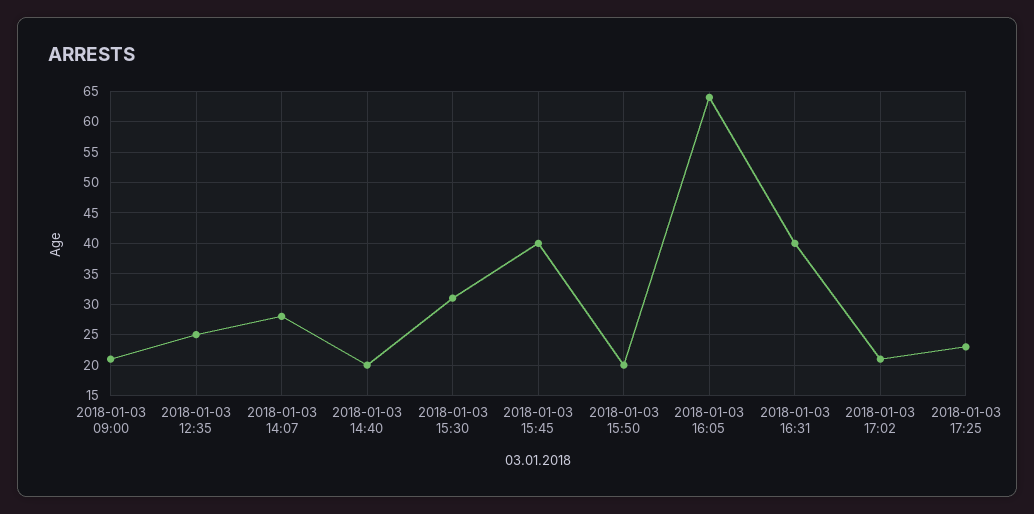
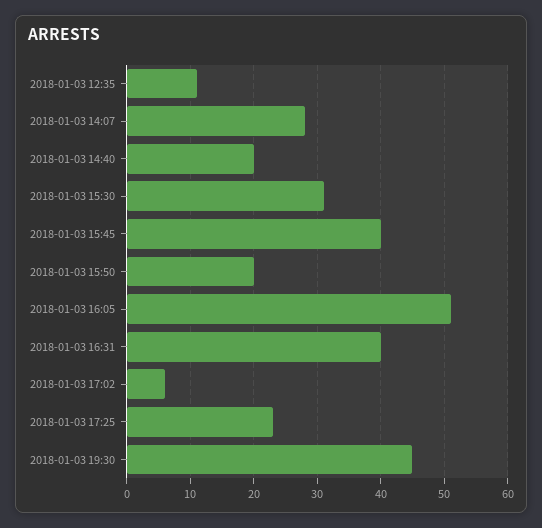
2018-01-03 09:00: 21 -> none
2018-01-03 12:35: 25 -> 11
2018-01-03 16:05: 64 -> 51
2018-01-03 17:02: 21 -> 6
2018-01-03 19:30: none -> 45

